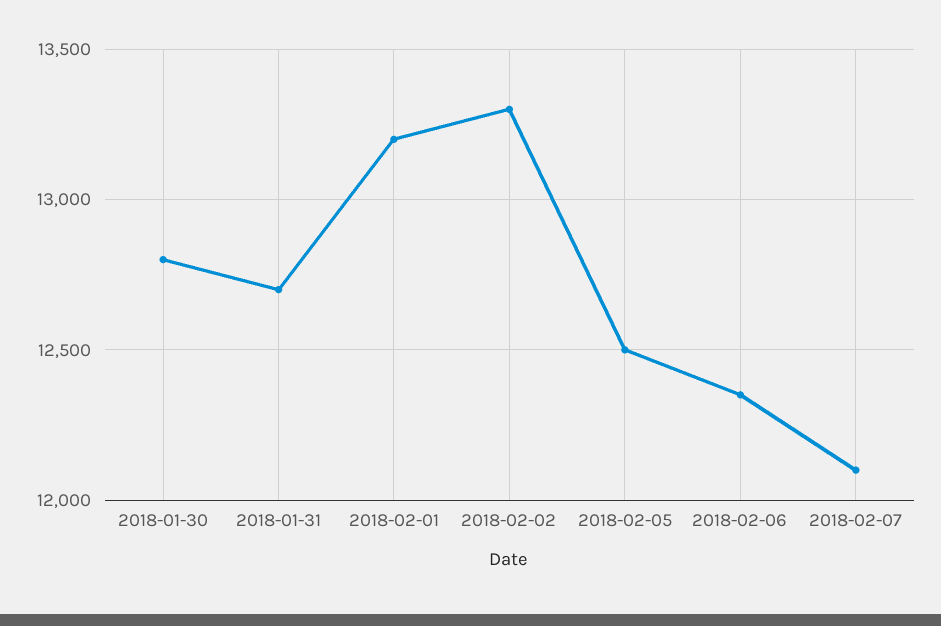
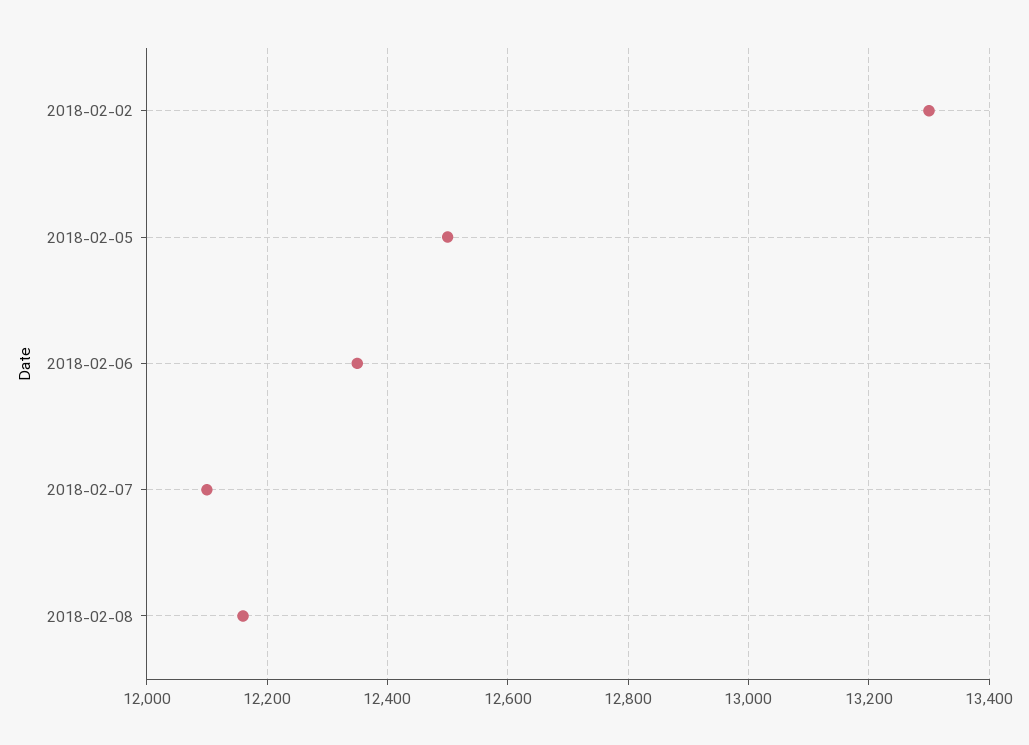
2018-01-30: 12800 -> none
2018-01-31: 12700 -> none
2018-02-01: 13200 -> none
2018-02-08: none -> 12160

